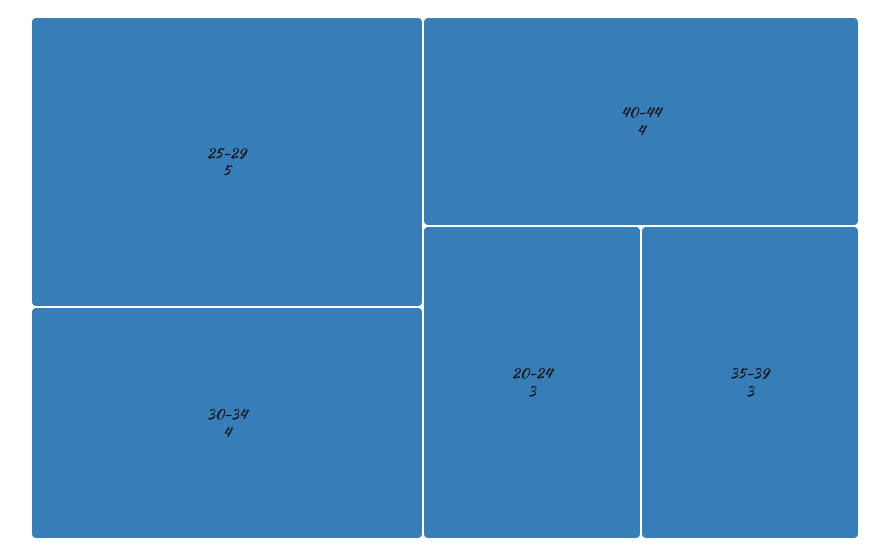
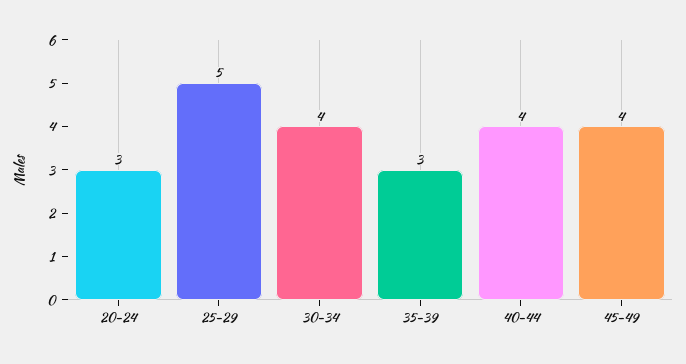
45-49: none -> 4

